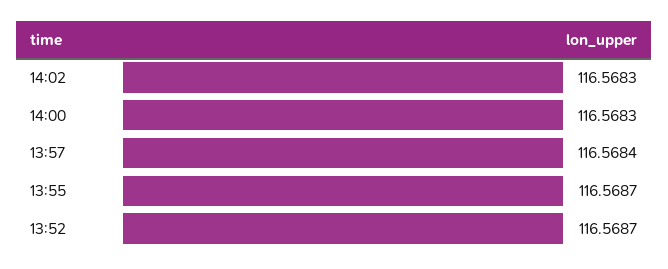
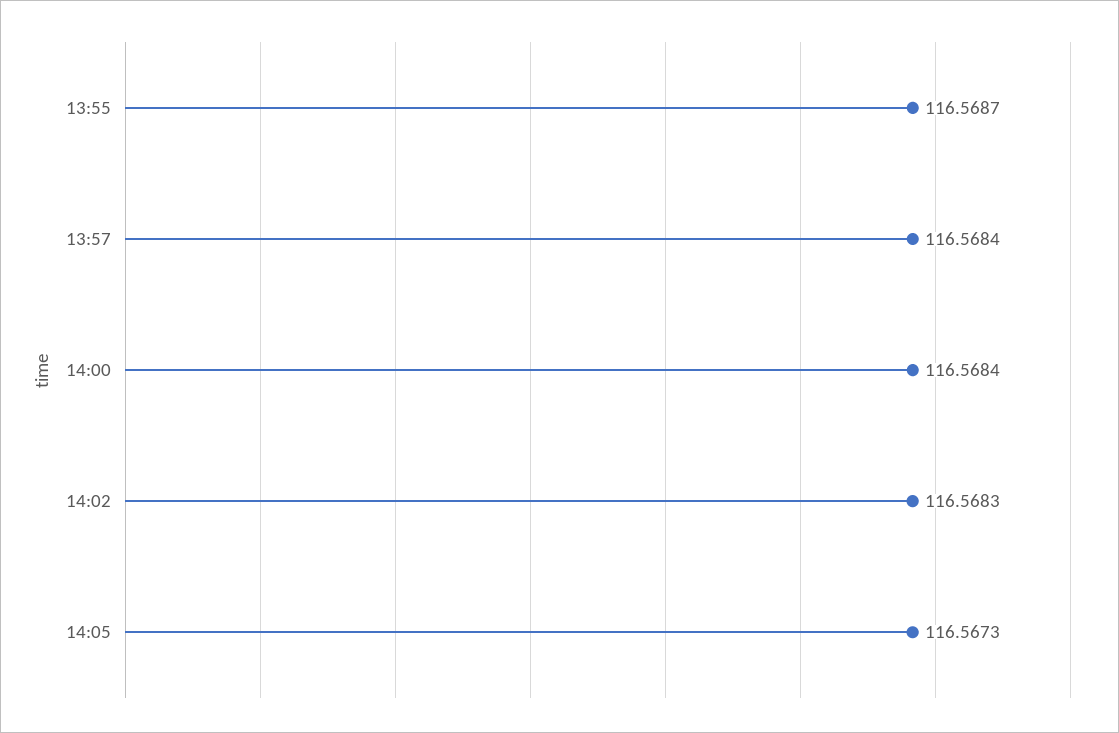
14:00: 116.5683 -> 116.5684
13:52: 116.5687 -> none
14:05: none -> 116.5673

